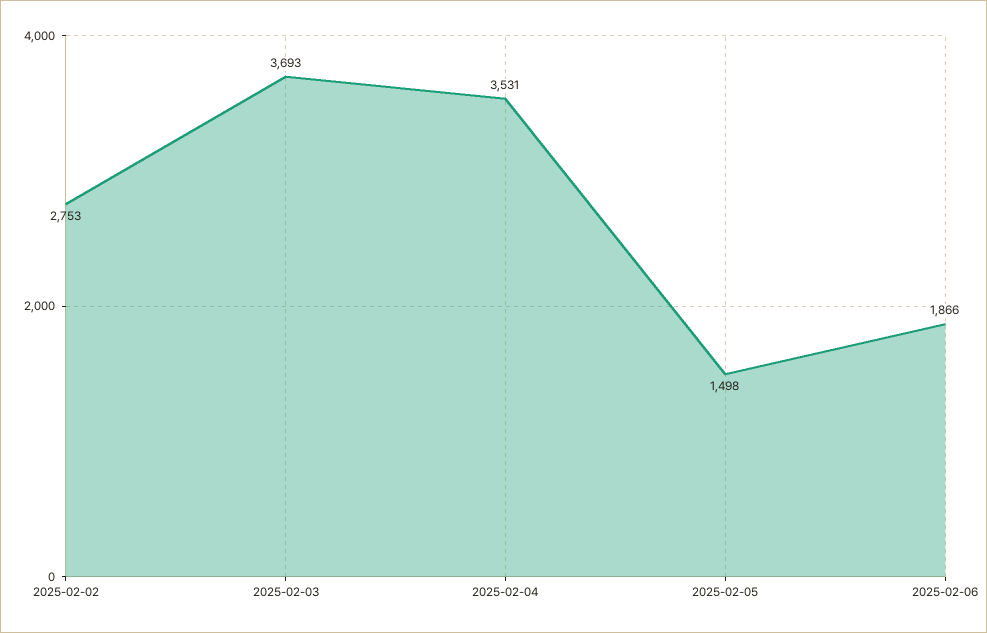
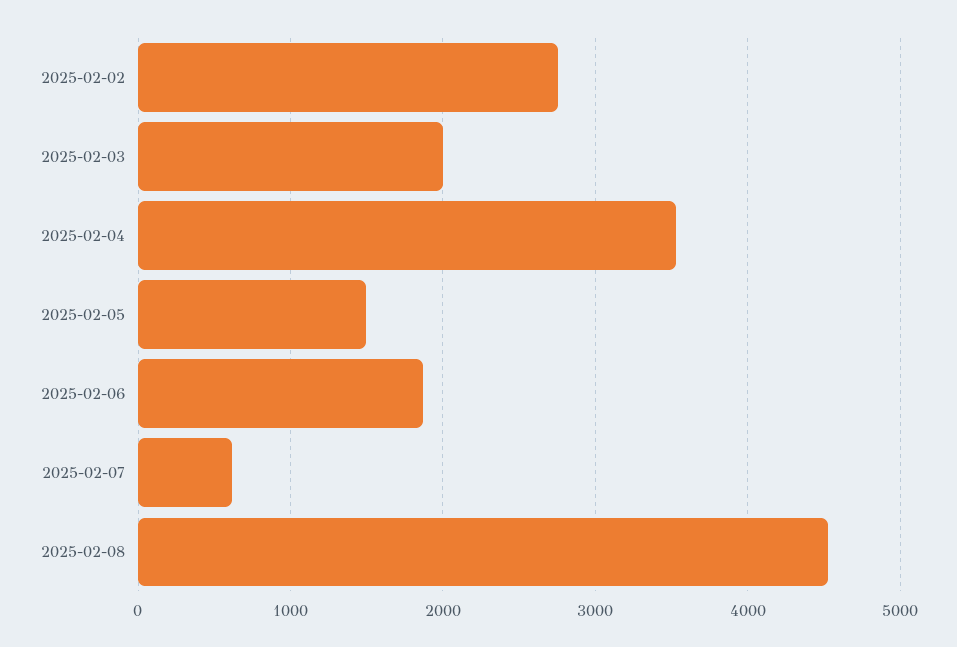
2025-02-03: 3693 -> 2000
2025-02-07: none -> 600
2025-02-08: none -> 4500

